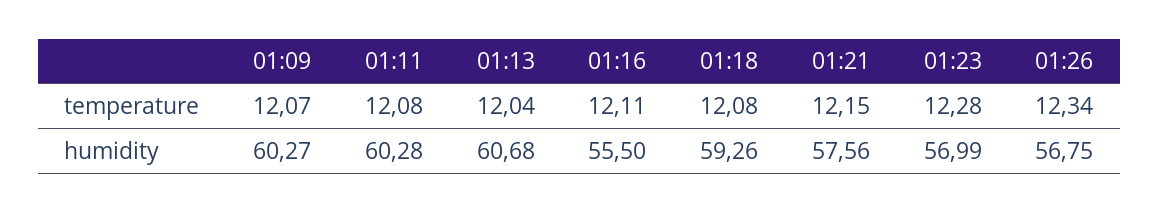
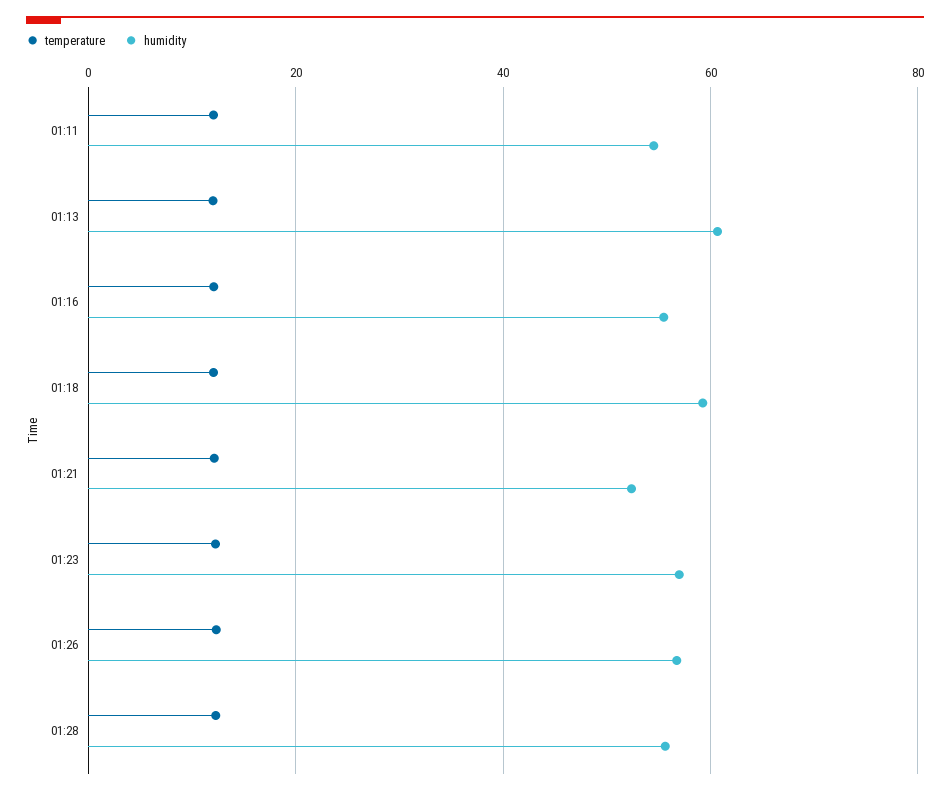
temperature, 01:09: 12.07 -> none
humidity, 01:09: 60.27 -> none
humidity, 01:11: 60.28 -> 54
humidity, 01:21: 57.56 -> 52
temperature, 01:28: none -> 12
humidity, 01:28: none -> 56

